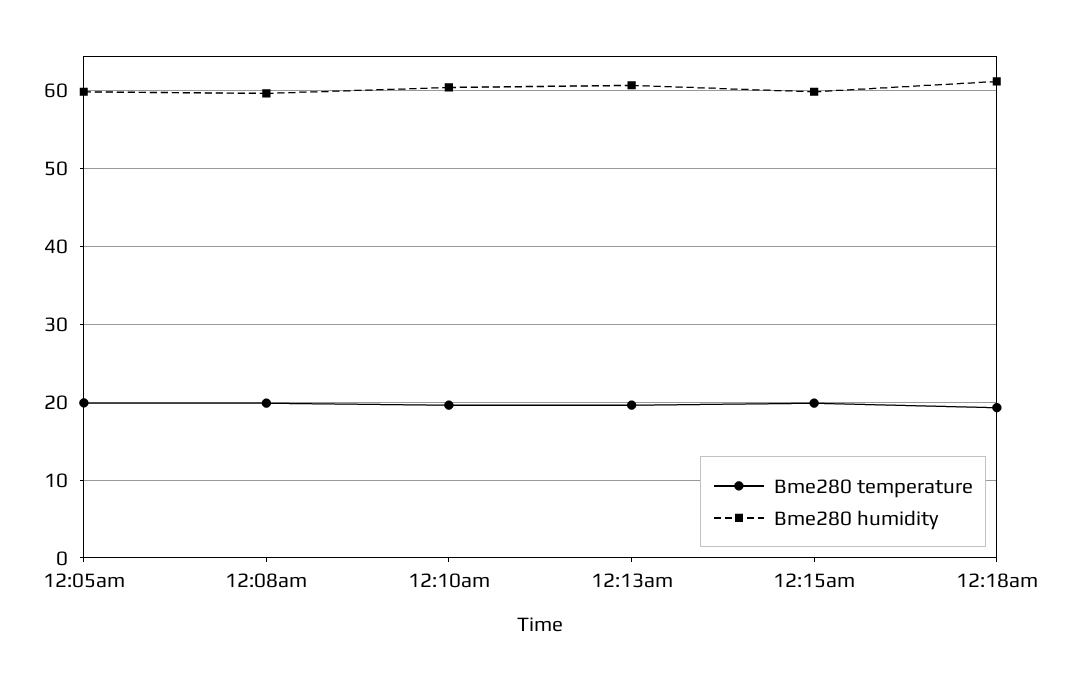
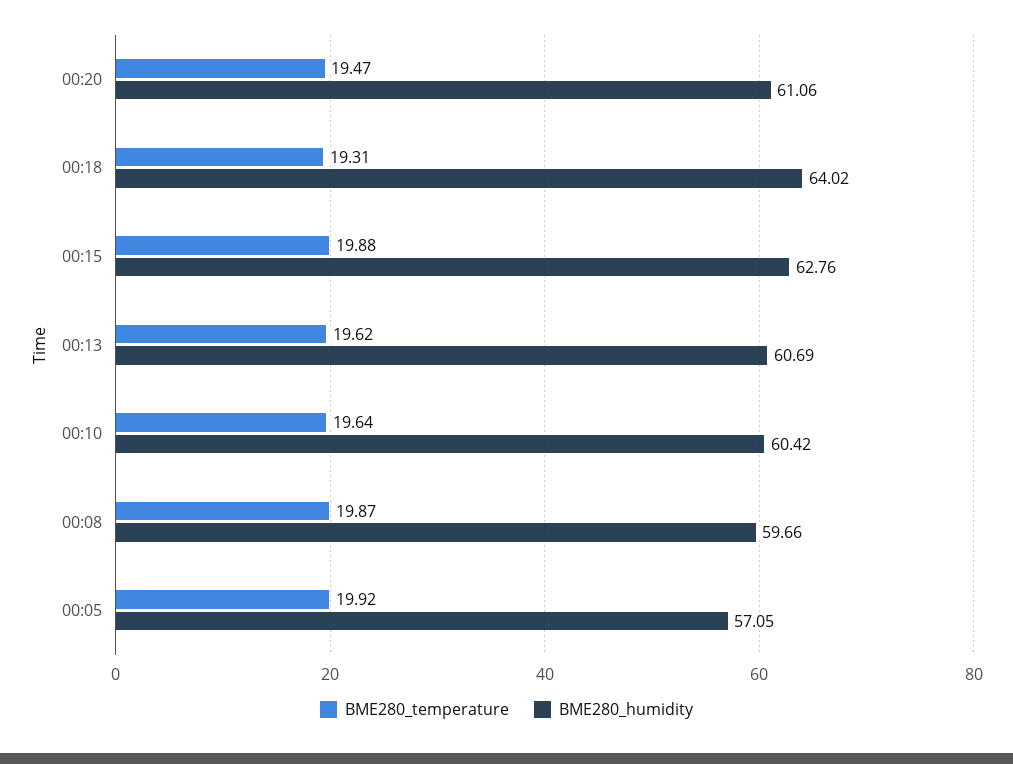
Bme280 humidity, 12:05am: 60 -> 57.05
Bme280 humidity, 12:15am: 60 -> 62.76
Bme280 humidity, 12:18am: 61 -> 64.02
Bme280 temperature, 00:20: none -> 19.47
Bme280 humidity, 00:20: none -> 61.06

